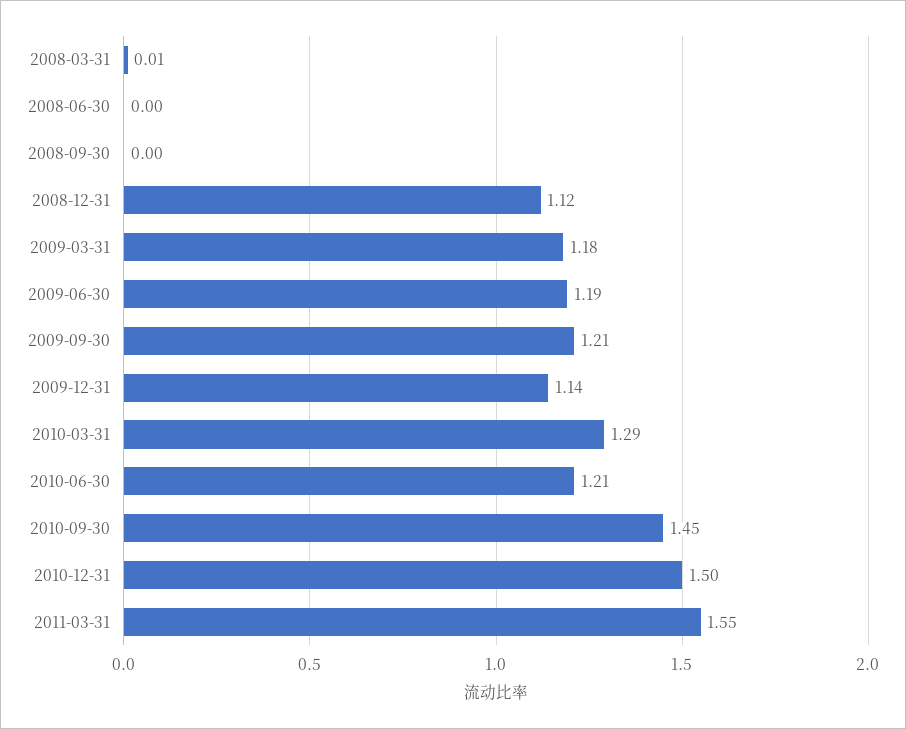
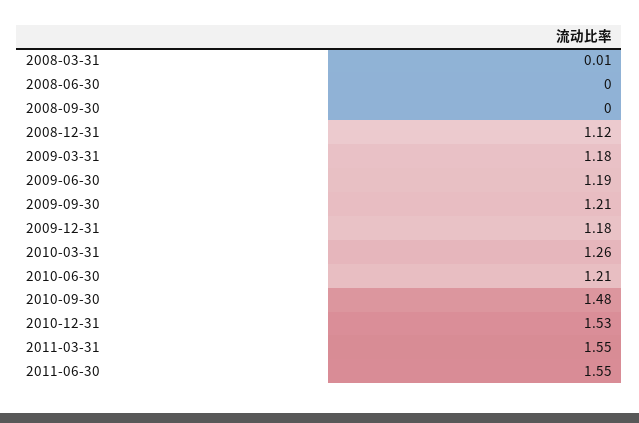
2009-12-31: 1.14 -> 1.18
2010-03-31: 1.29 -> 1.26
2010-09-30: 1.45 -> 1.48
2010-12-31: 1.5 -> 1.53
2011-06-30: none -> 1.55

